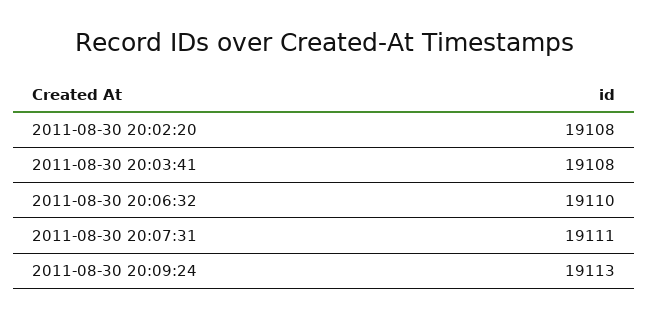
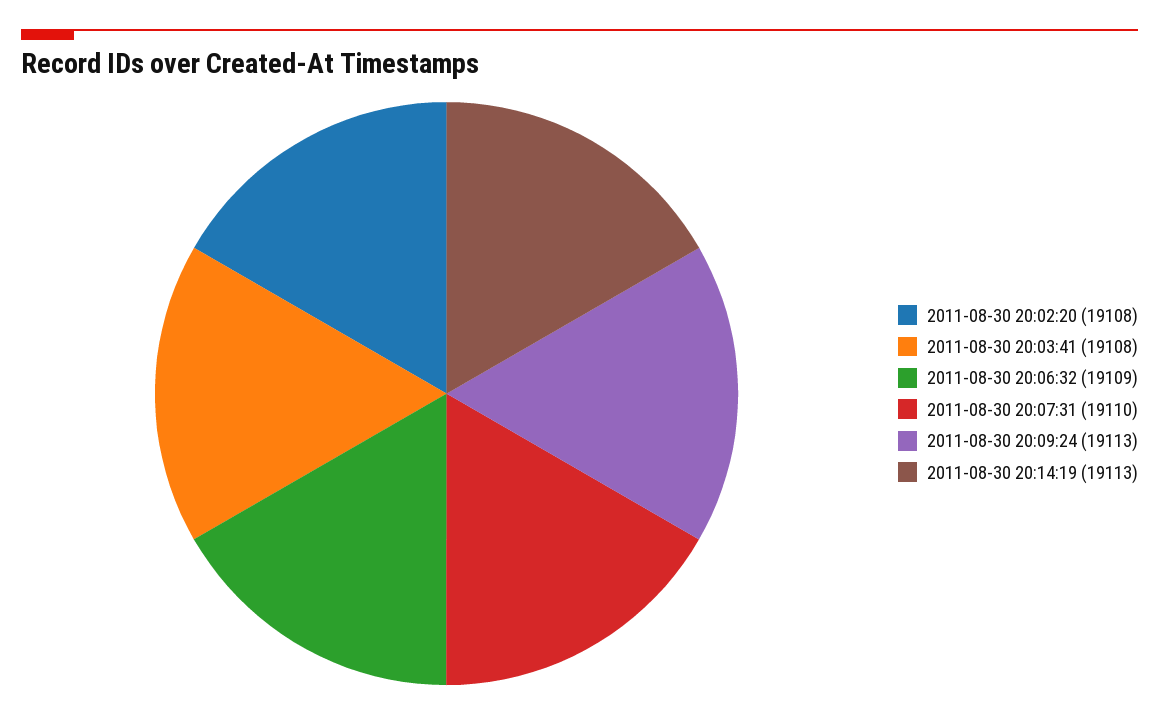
2011-08-30 20:06:32: 19110 -> 19109
2011-08-30 20:07:31: 19111 -> 19110
2011-08-30 20:14:19: none -> 19113

